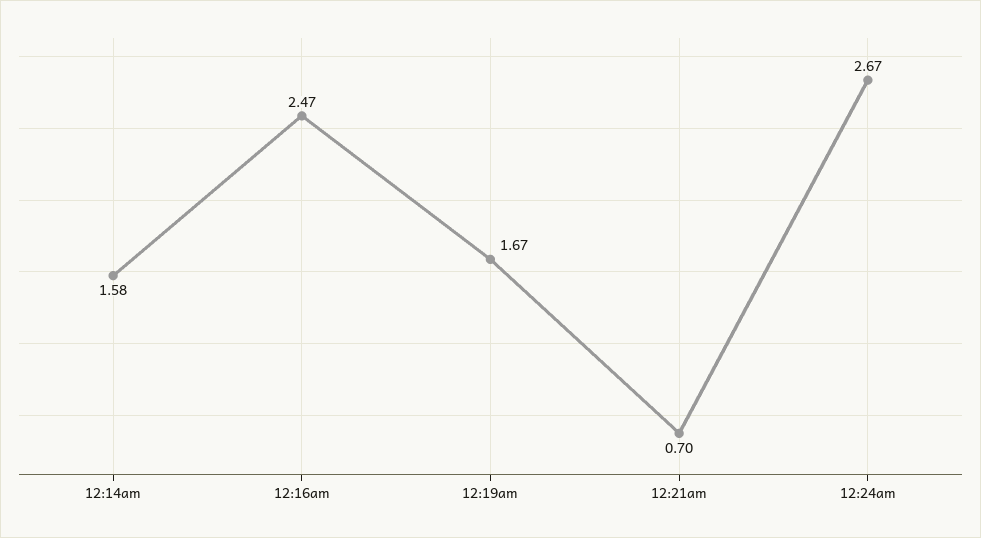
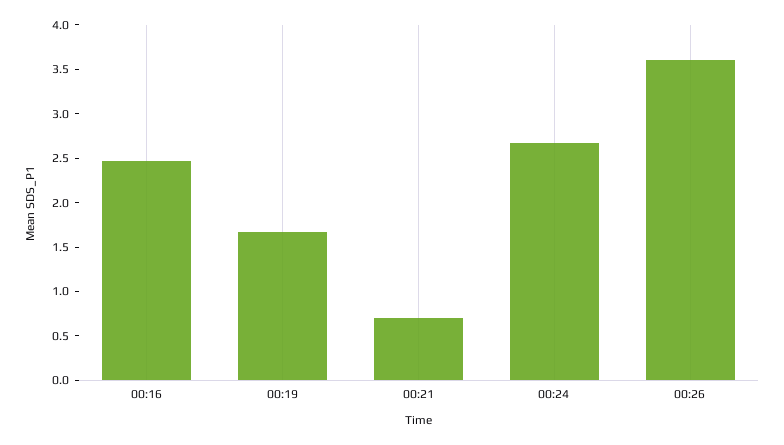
12:14am: 1.58 -> none
00:26: none -> 3.6

